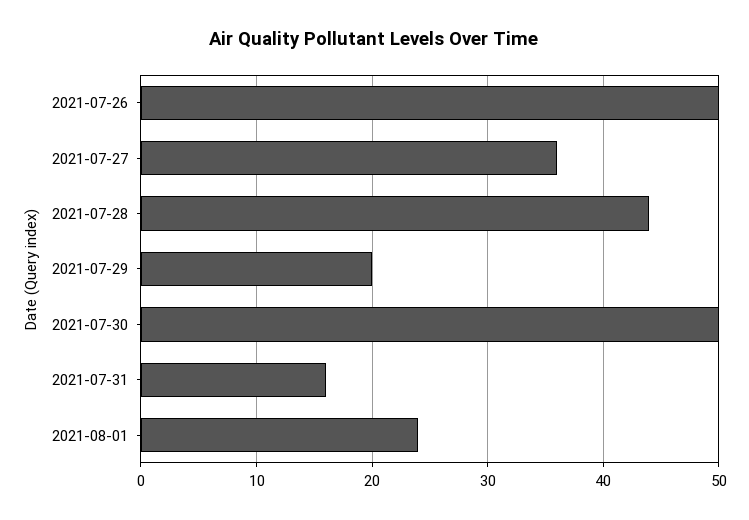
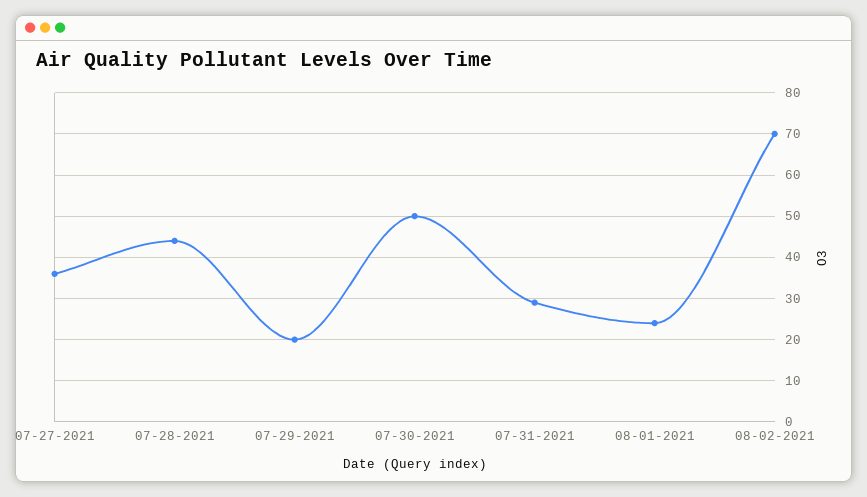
2021-07-26: 50 -> none
2021-07-31: 16 -> 30
08-02-2021: none -> 70

